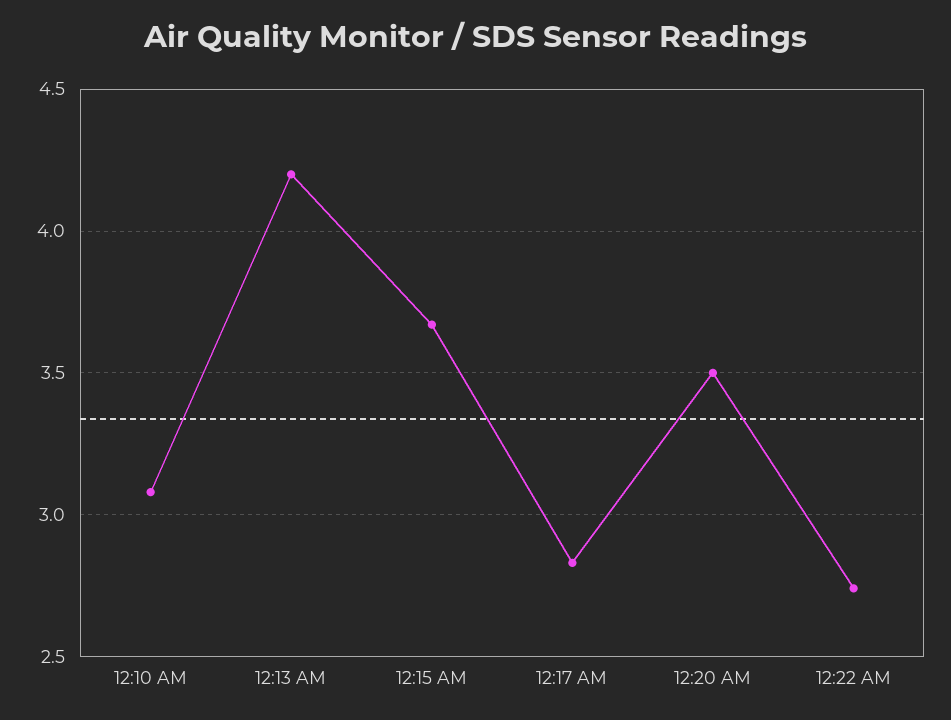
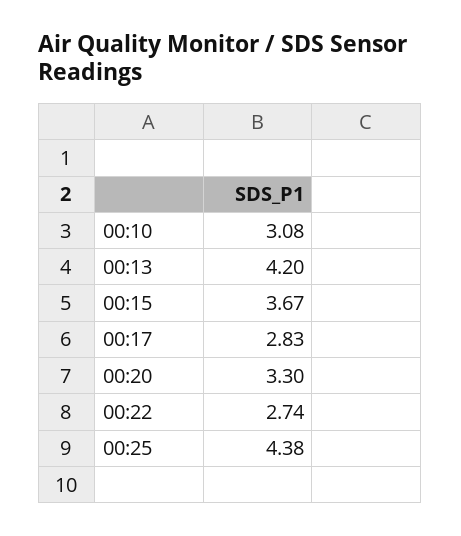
12:20 AM: 3.5 -> 3.3
00:25: none -> 4.38

